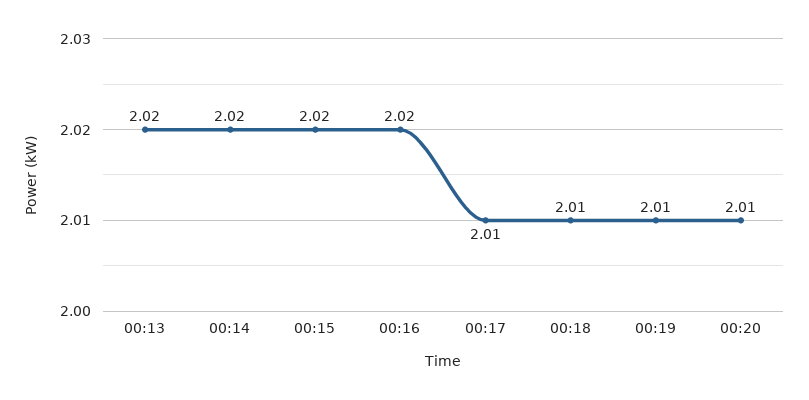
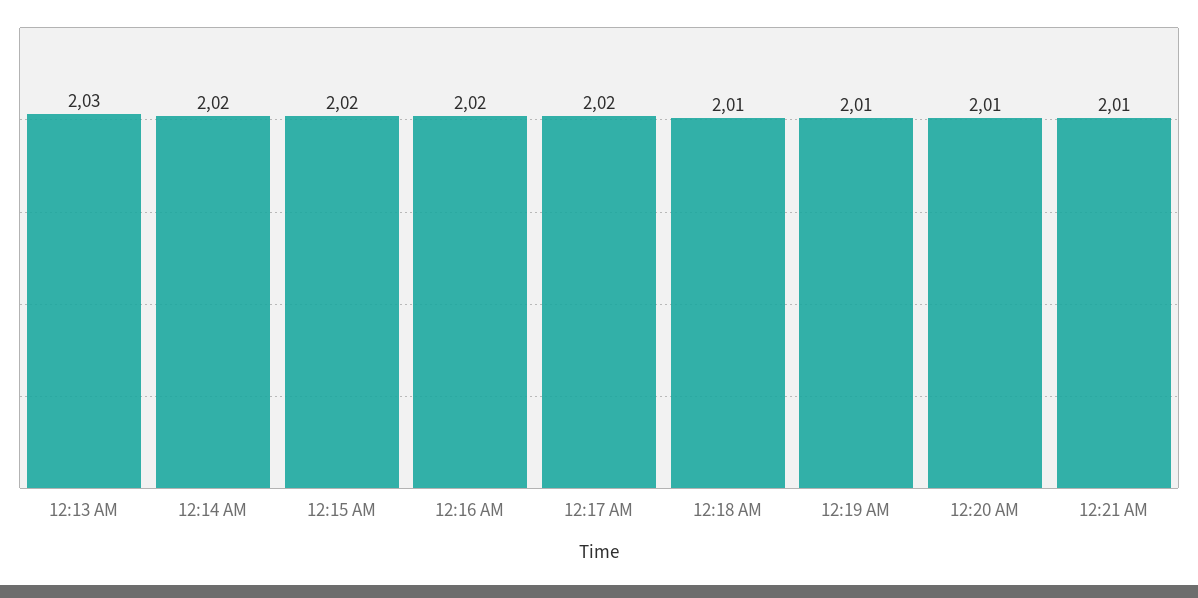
00:13: 2.02 -> 2.03
00:17: 2.01 -> 2.02
12:21 AM: none -> 2.01

